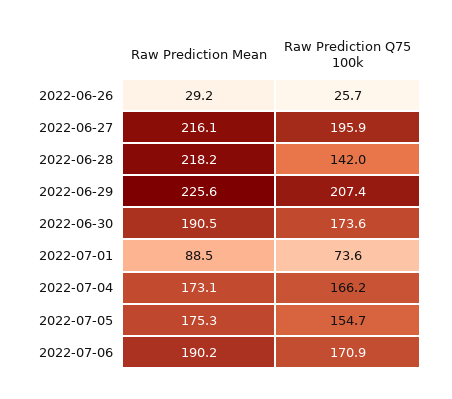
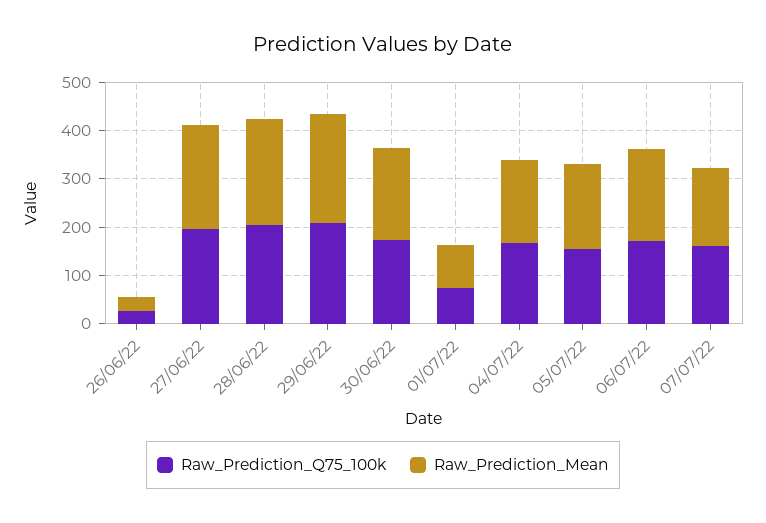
Raw Prediction Q75 100k, 2022-06-28: 142 -> 200
Raw Prediction Q75 100k, 07/07/22: none -> 160
Raw Prediction Mean, 07/07/22: none -> 160

